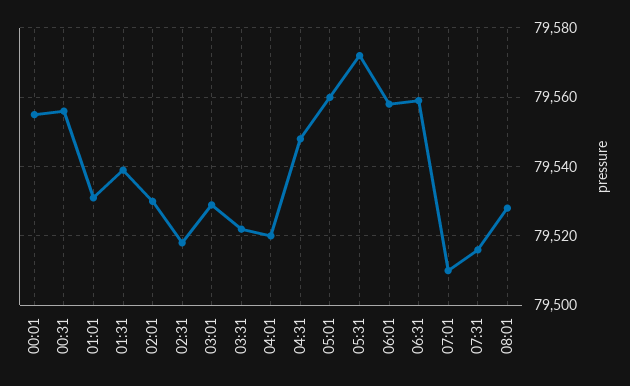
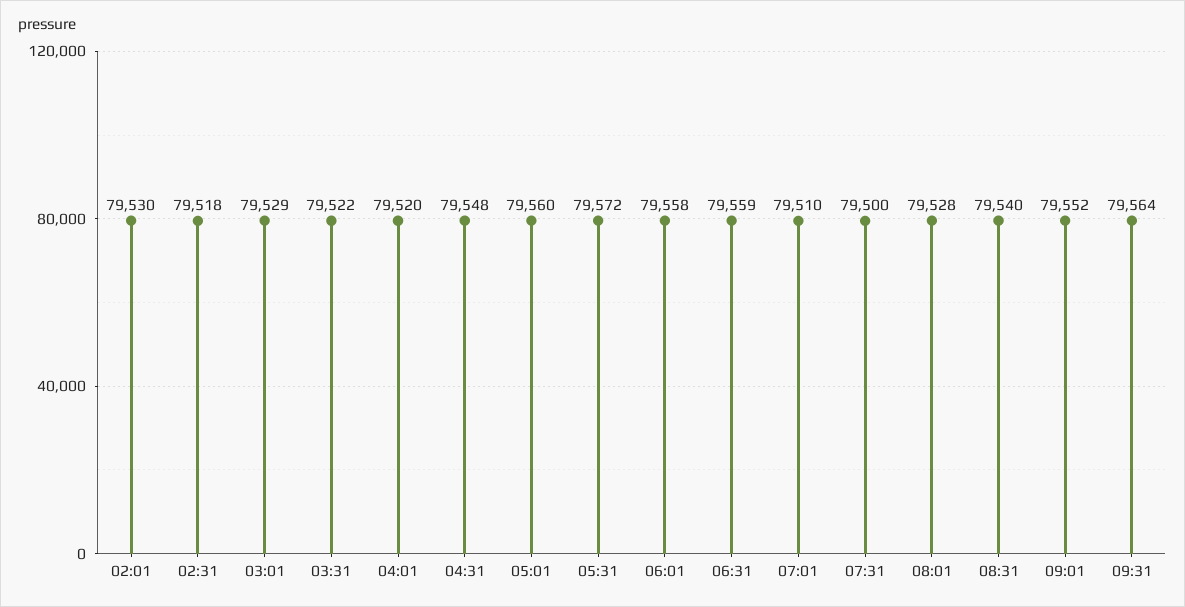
00:01: 79555 -> none
00:31: 79555 -> none
01:01: 79530 -> none
01:31: 79540 -> none
07:31: 79515 -> 79500
08:31: none -> 79540
09:01: none -> 79552
09:31: none -> 79564

